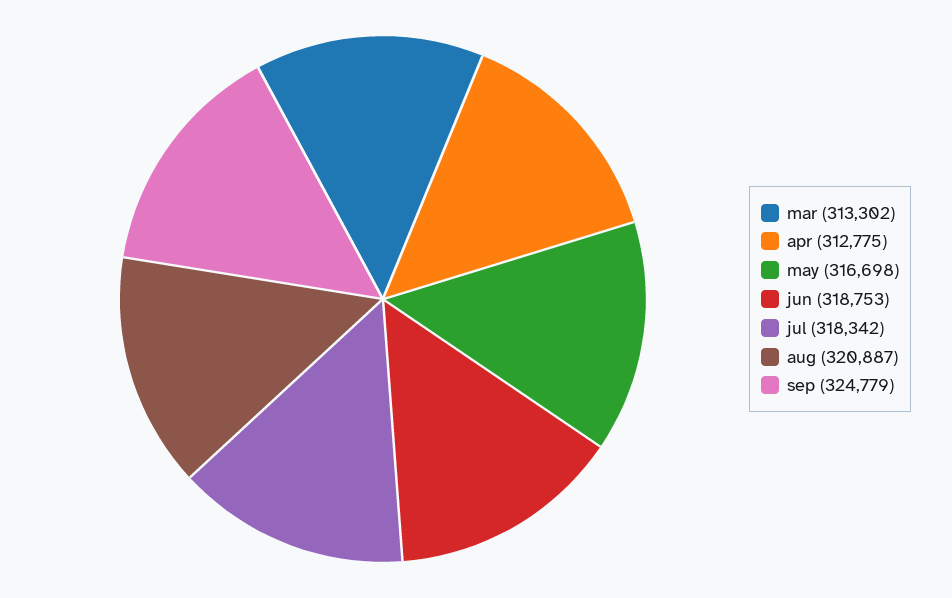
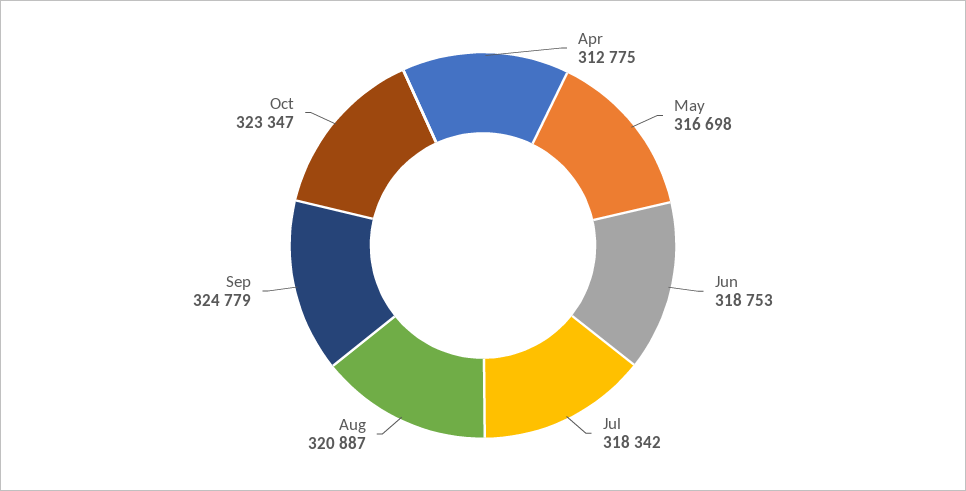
mar: 313302 -> none
Oct: none -> 323347

